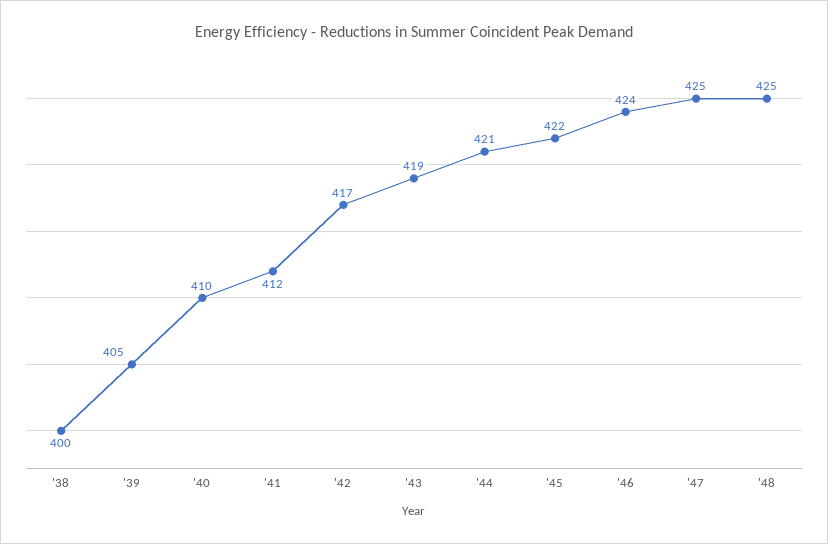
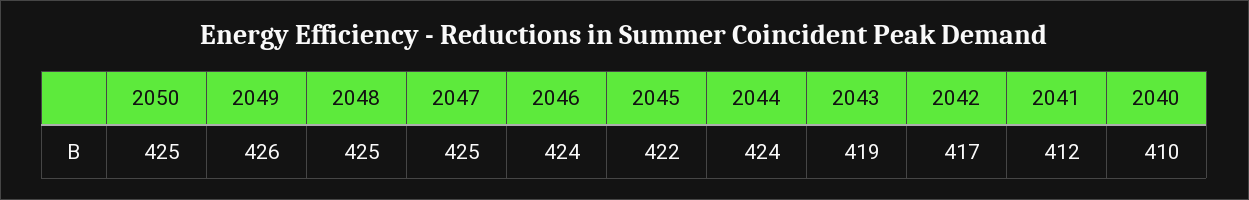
'38: 400 -> none
'39: 405 -> none
'44: 421 -> 424
2050: none -> 425
2049: none -> 426

